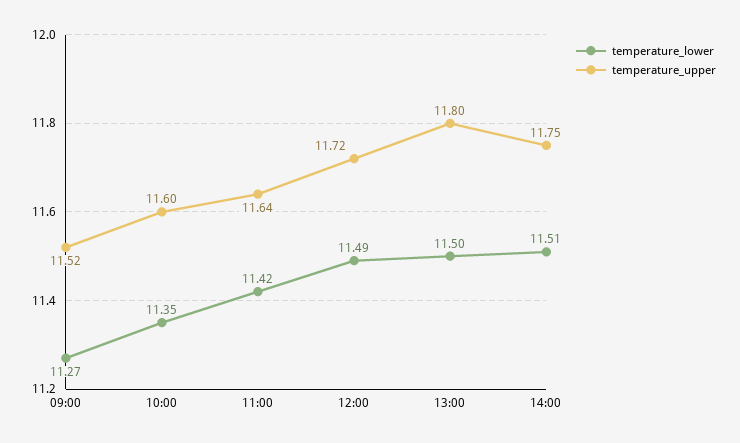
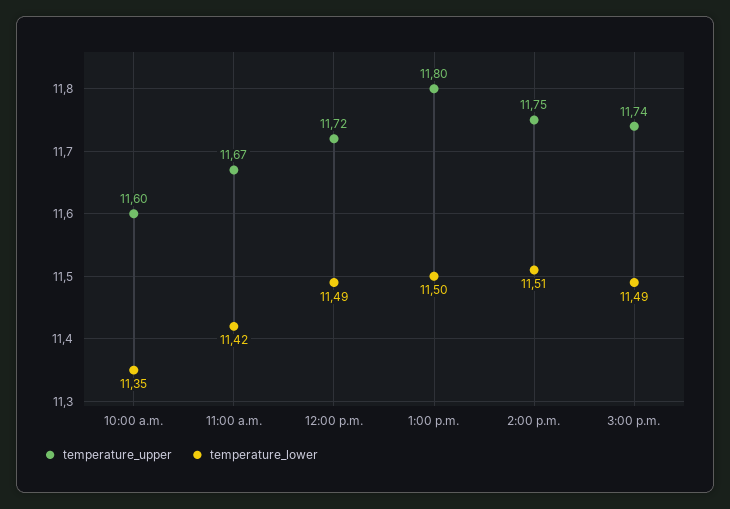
temperature_lower, 09:00: 11.27 -> none
temperature_upper, 09:00: 11.52 -> none
temperature_upper, 11:00: 11.64 -> 11.67
temperature_upper, 3:00 p.m.: none -> 11.74
temperature_lower, 3:00 p.m.: none -> 11.49

